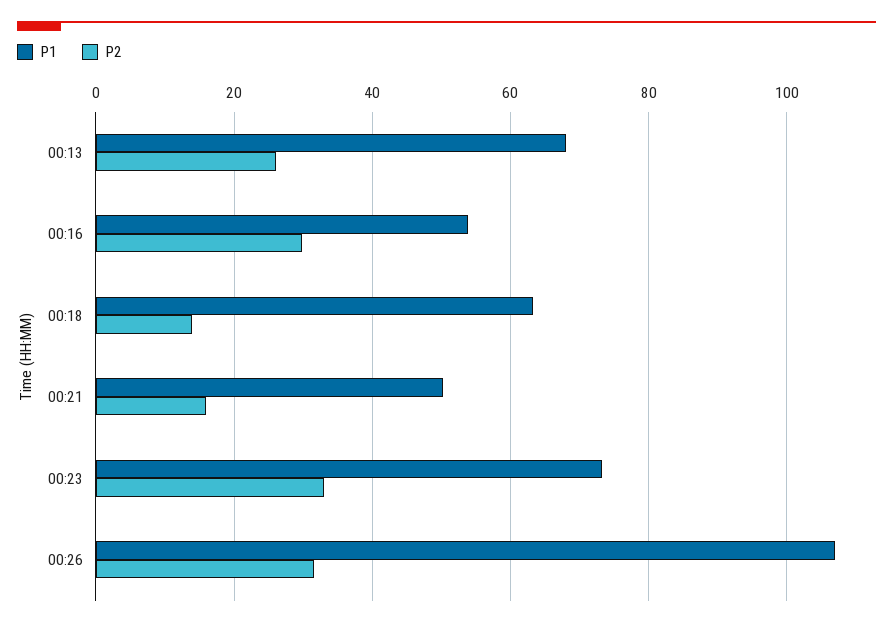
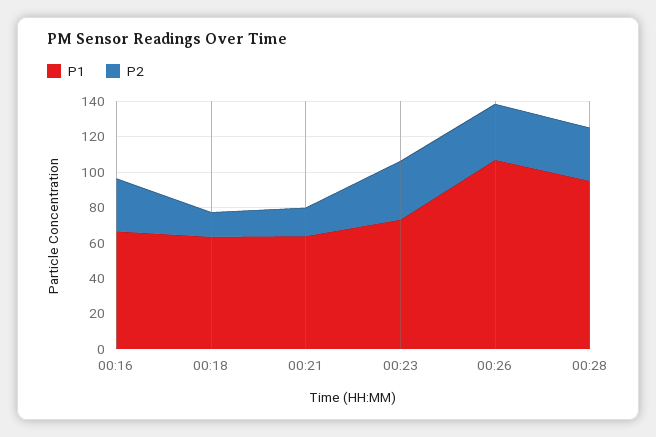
P1, 00:13: 68 -> none
P2, 00:13: 26 -> none
P1, 00:16: 54 -> 65
P1, 00:21: 50 -> 65
P1, 00:28: none -> 95
P2, 00:28: none -> 30

